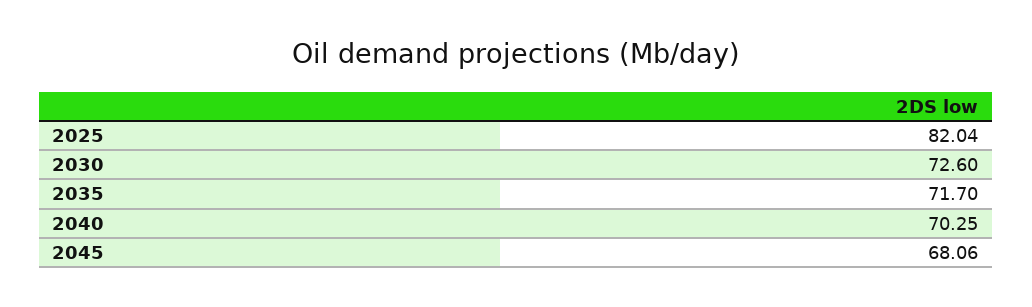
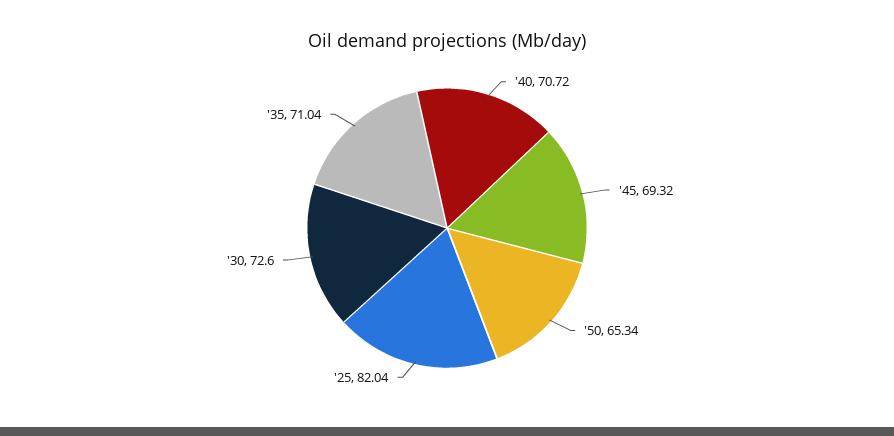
2035: 71.7 -> 71.04
2040: 70.25 -> 70.72
2045: 68.06 -> 69.32
'50: none -> 65.34

